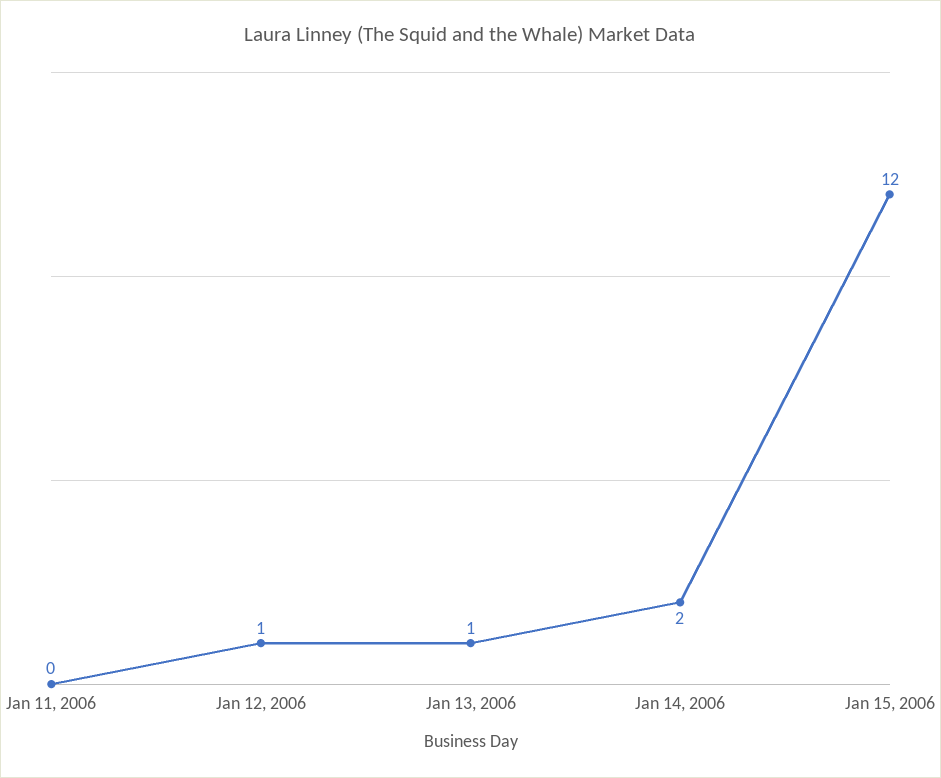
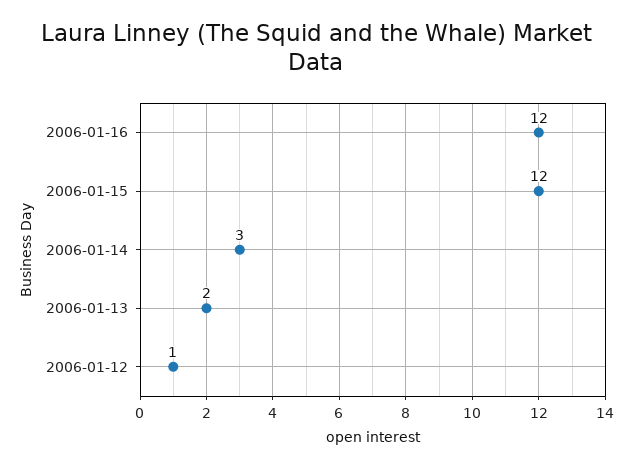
Jan 11, 2006: 0 -> none
Jan 13, 2006: 1 -> 2
Jan 14, 2006: 2 -> 3
2006-01-16: none -> 12

